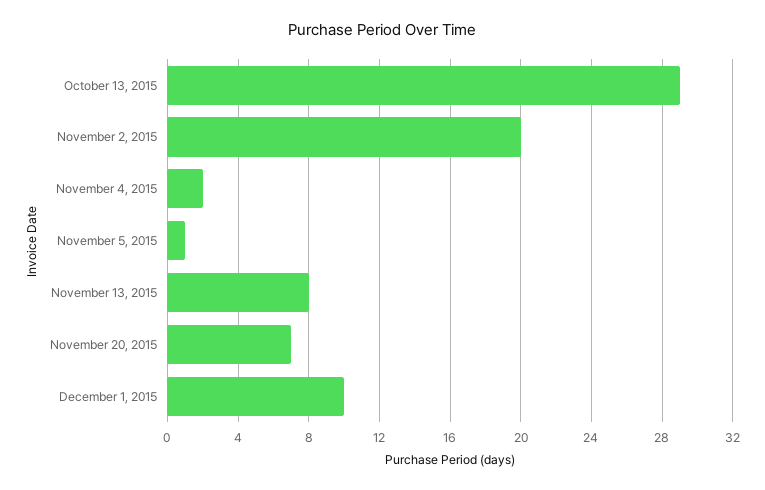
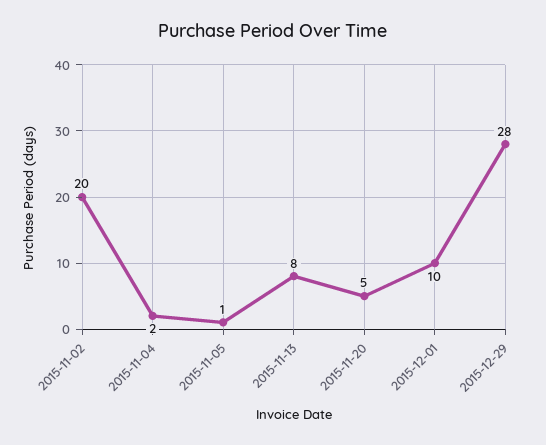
October 13, 2015: 29 -> none
November 20, 2015: 7 -> 5
2015-12-29: none -> 28

